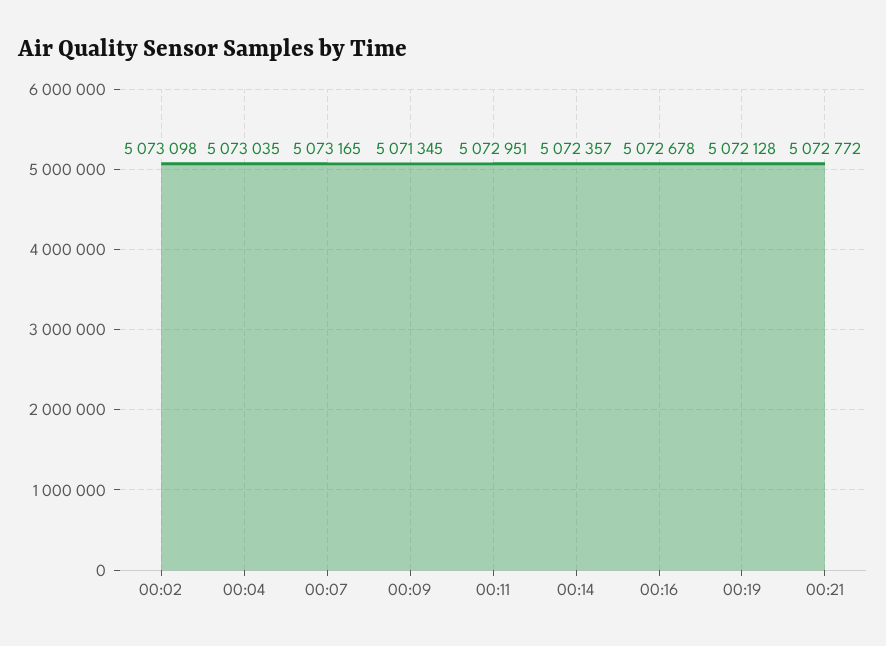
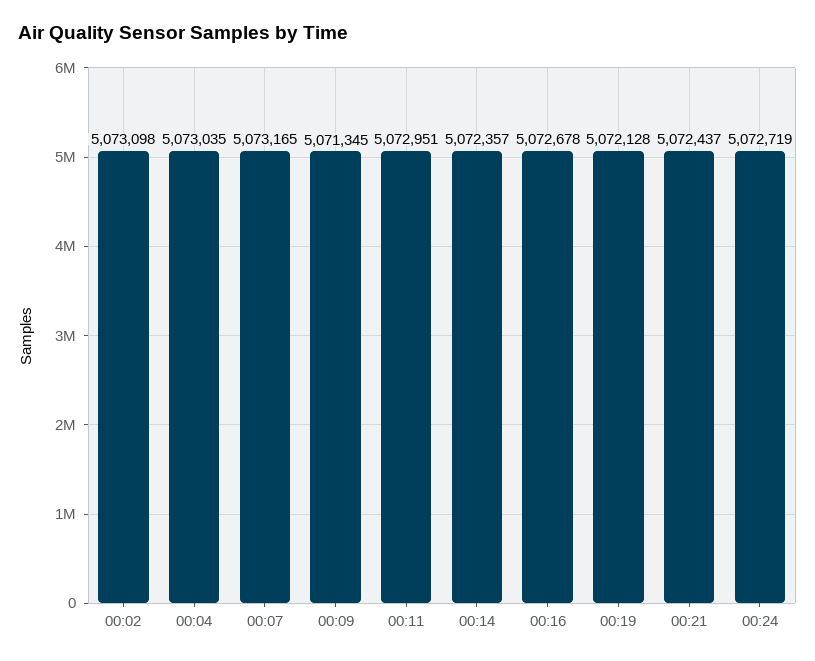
00:21: 5072772 -> 5072437
00:24: none -> 5072719

